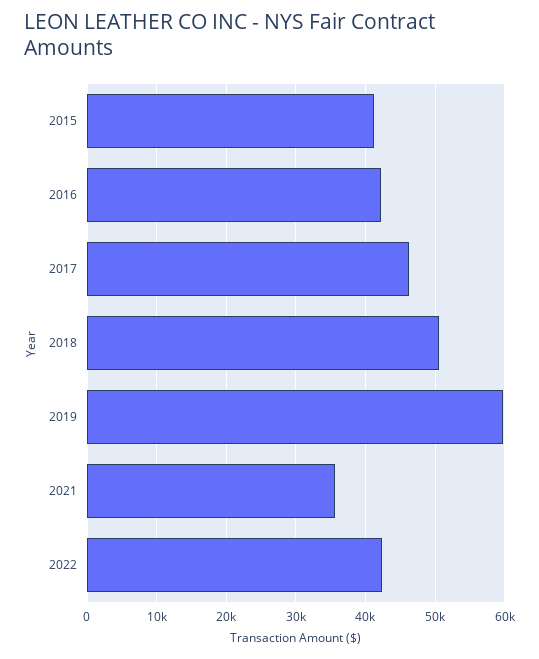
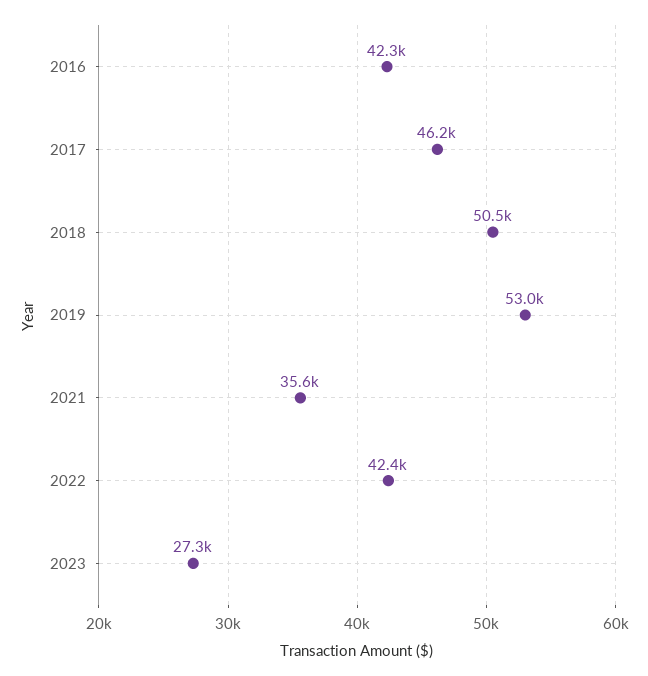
2015: 41000 -> none
2019: 60000 -> 53000
2023: none -> 27300

